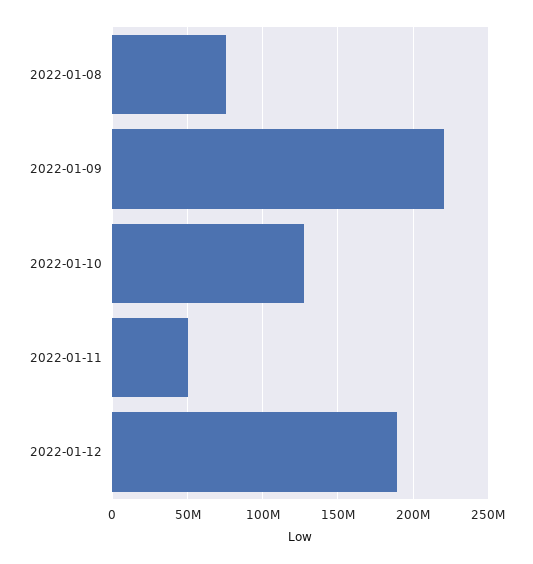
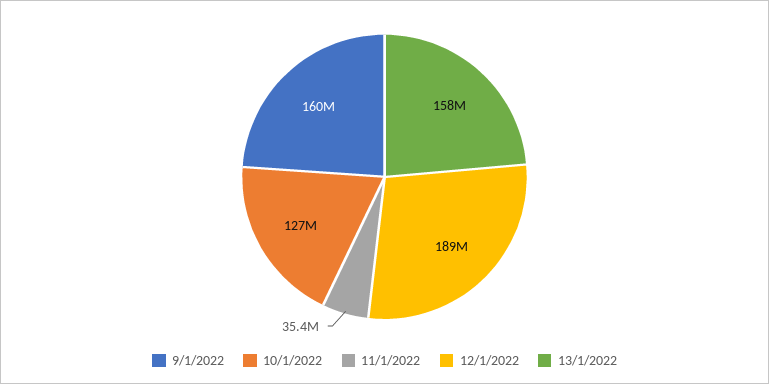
2022-01-08: 75000000 -> none
2022-01-09: 220000000 -> 160000000
2022-01-11: 50000000 -> 35400000
13/1/2022: none -> 158000000

